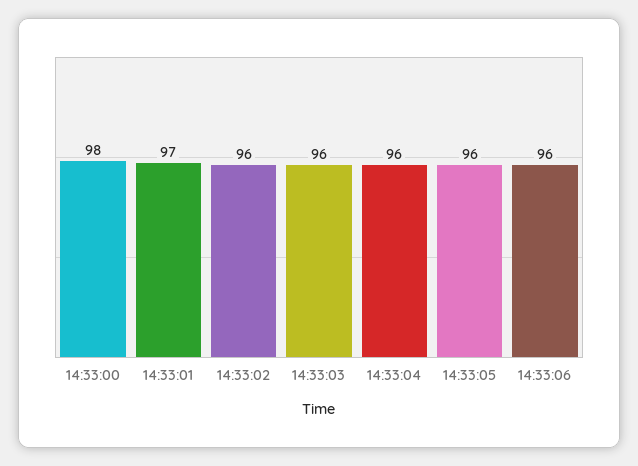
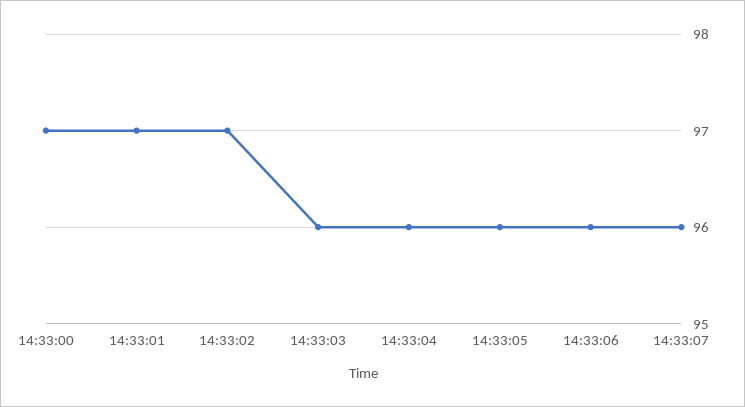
14:33:00: 98 -> 97
14:33:02: 96 -> 97
14:33:07: none -> 96

